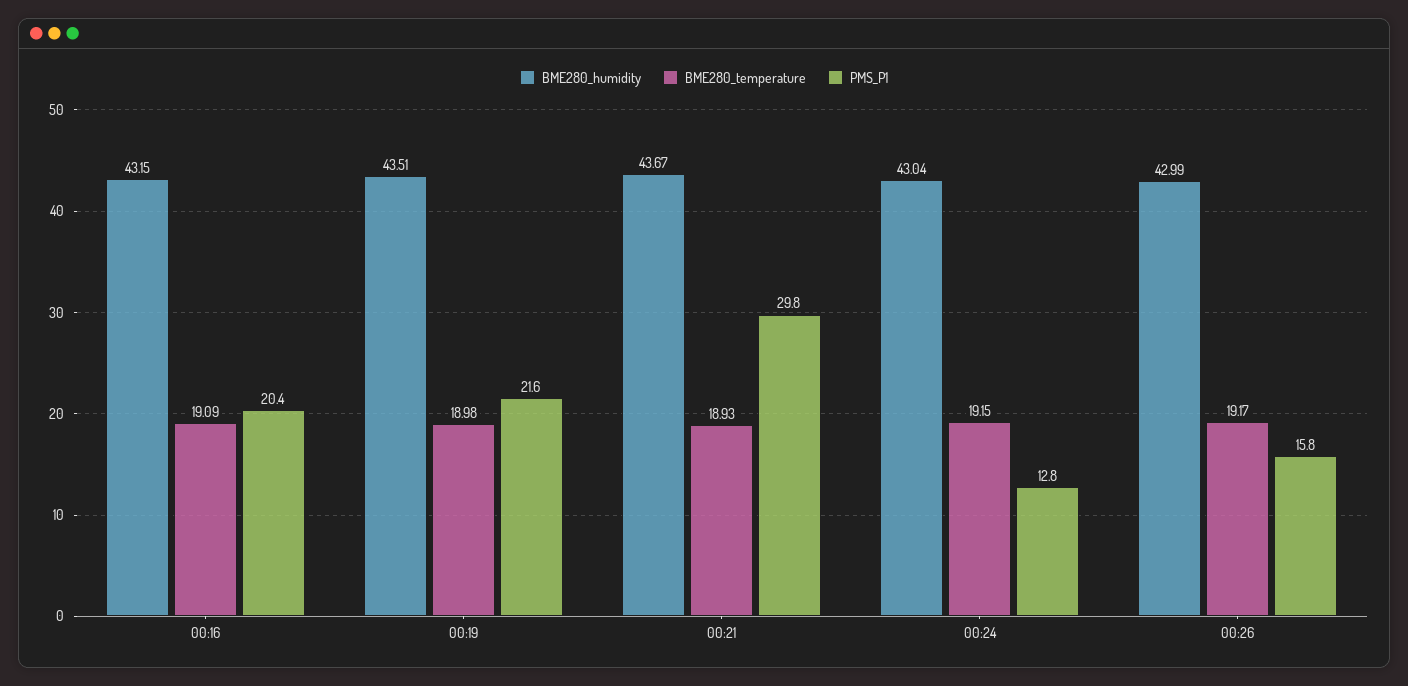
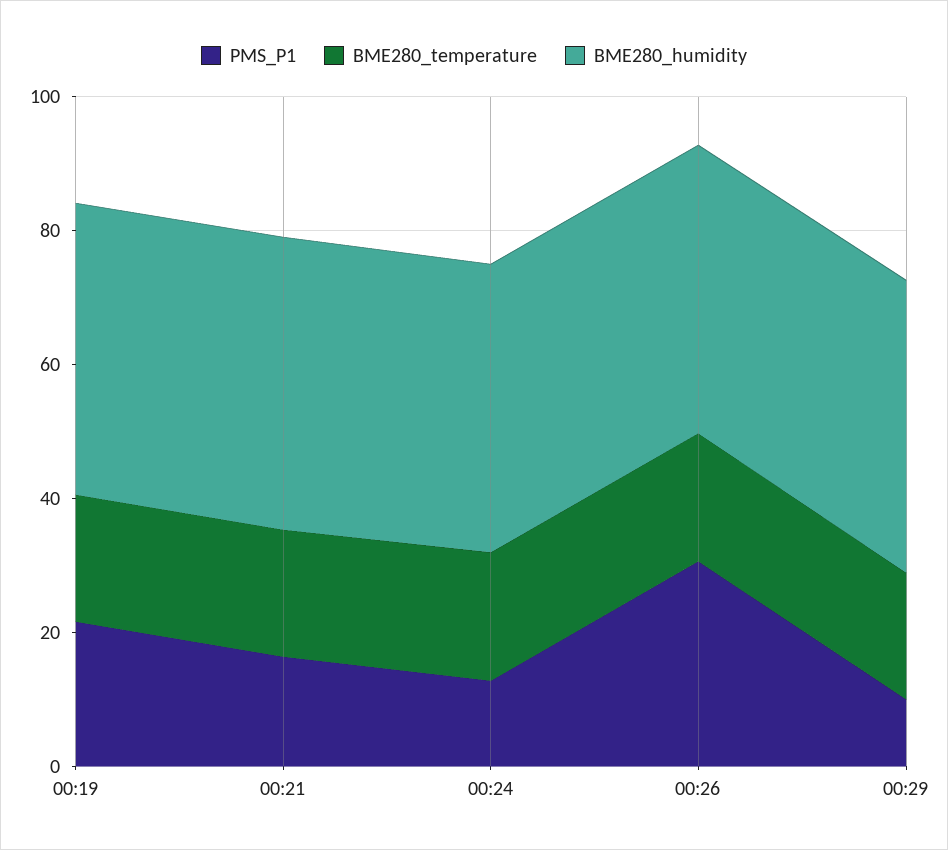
BME280_humidity, 00:16: 43.15 -> none
BME280_temperature, 00:16: 19.09 -> none
PMS_P1, 00:16: 20.4 -> none
PMS_P1, 00:21: 29.8 -> 15
PMS_P1, 00:26: 15.8 -> 30
PMS_P1, 00:29: none -> 10
BME280_temperature, 00:29: none -> 20
BME280_humidity, 00:29: none -> 45

